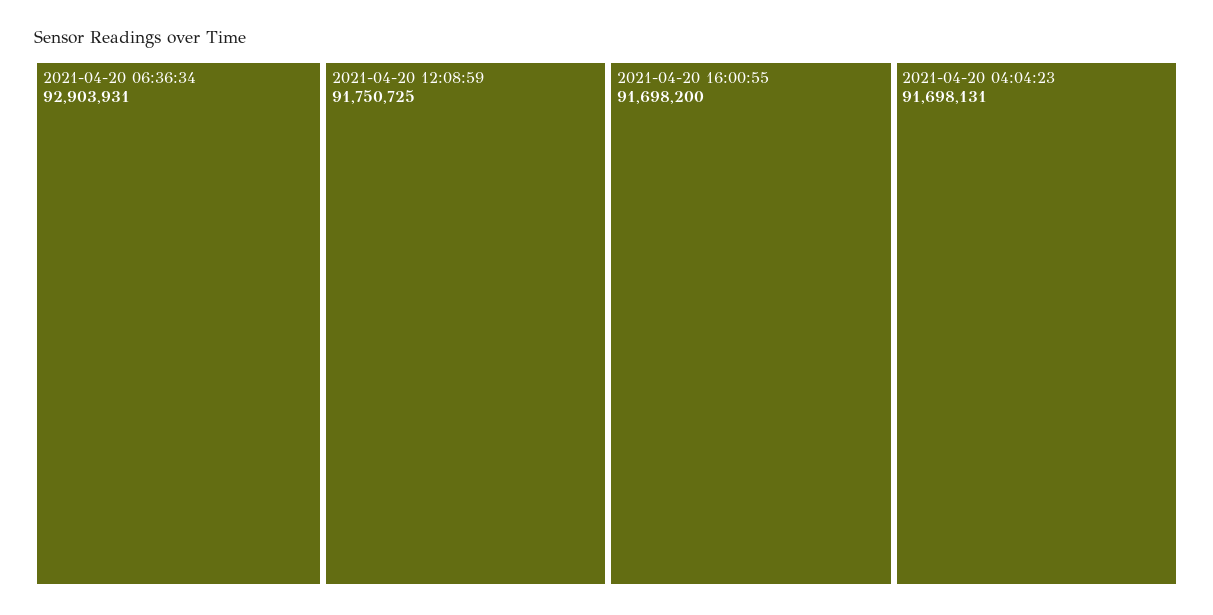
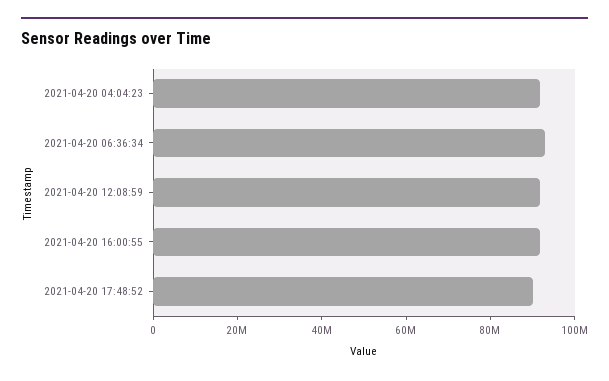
2021-04-20 17:48:52: none -> 90000000

